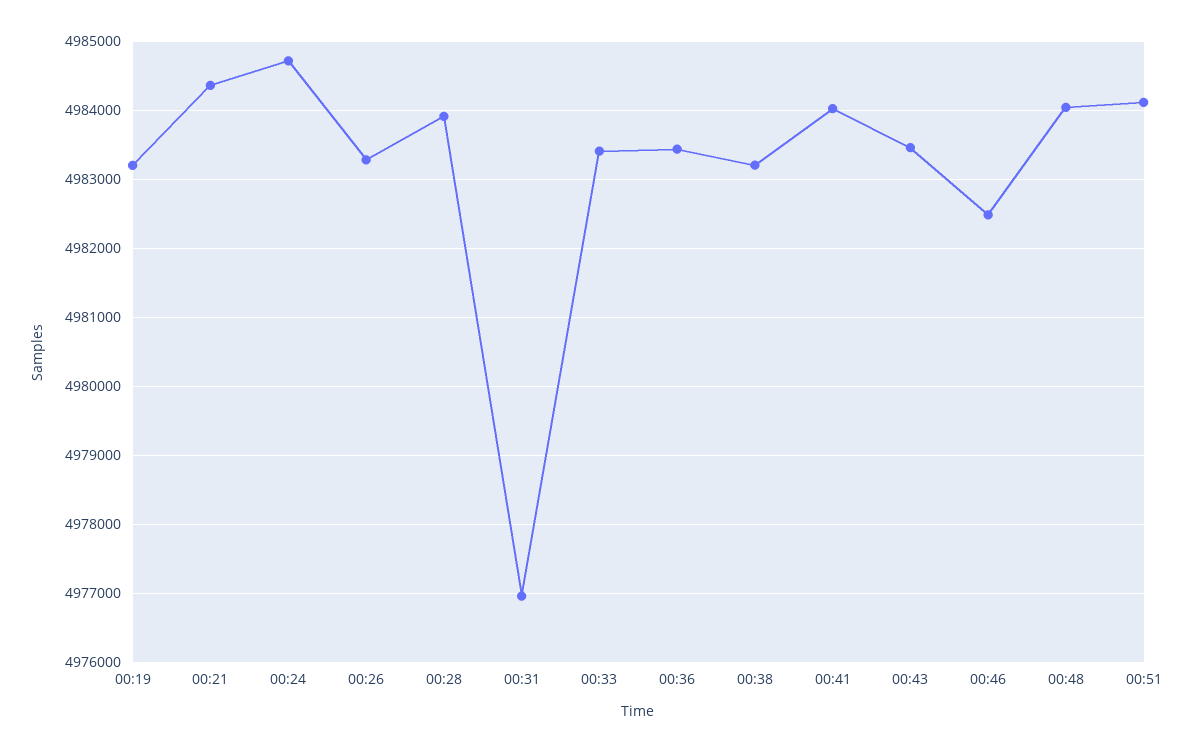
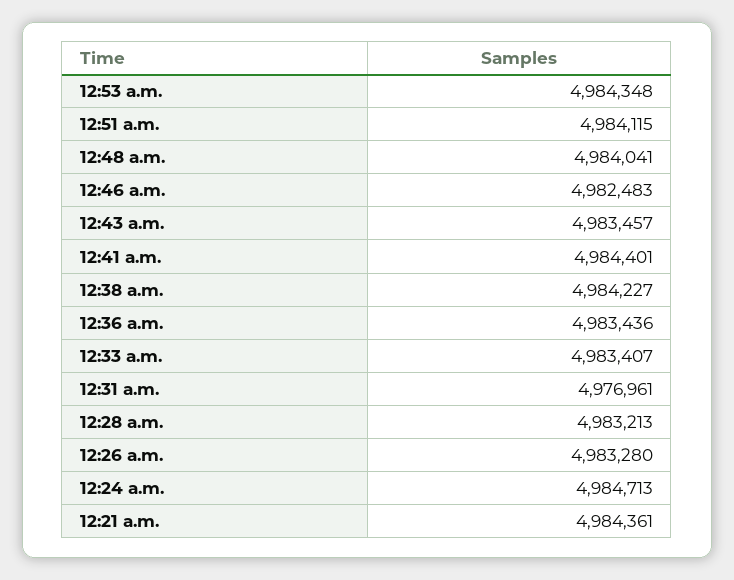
00:19: 4983200 -> none
00:28: 4983900 -> 4983213
00:38: 4983200 -> 4984227
00:41: 4984000 -> 4984401
12:53 a.m.: none -> 4984348

